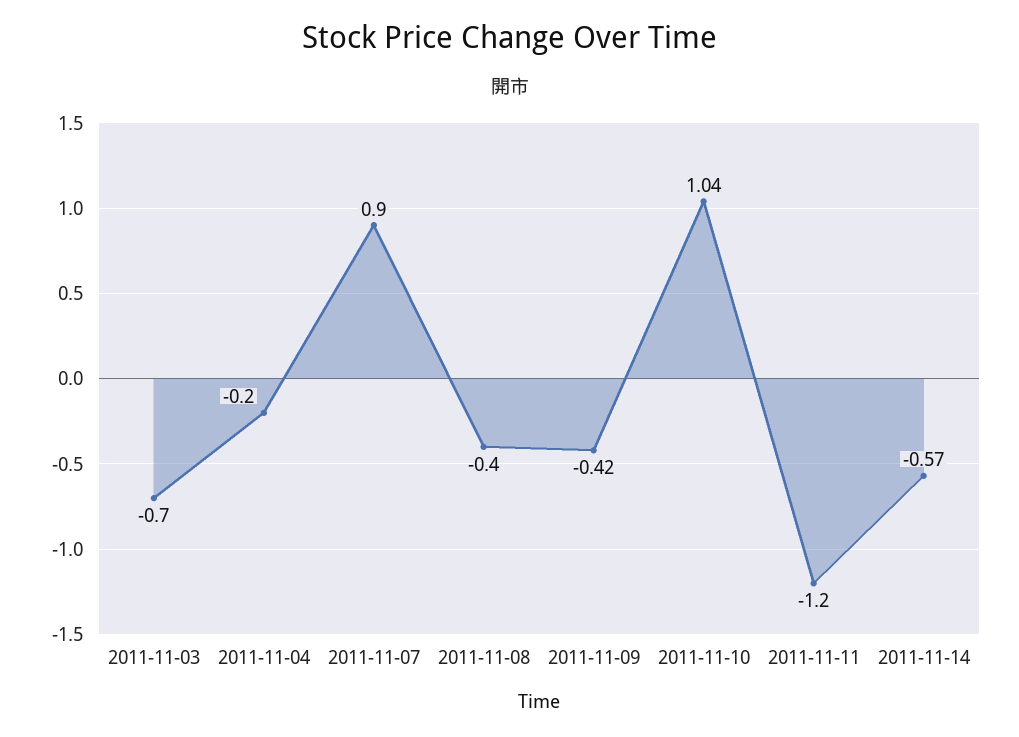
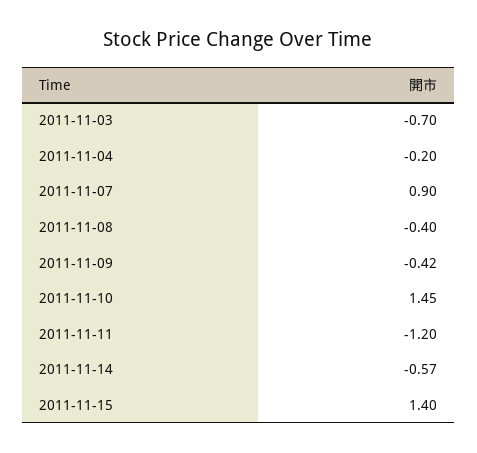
2011-11-10: 1.04 -> 1.45
2011-11-15: none -> 1.4

